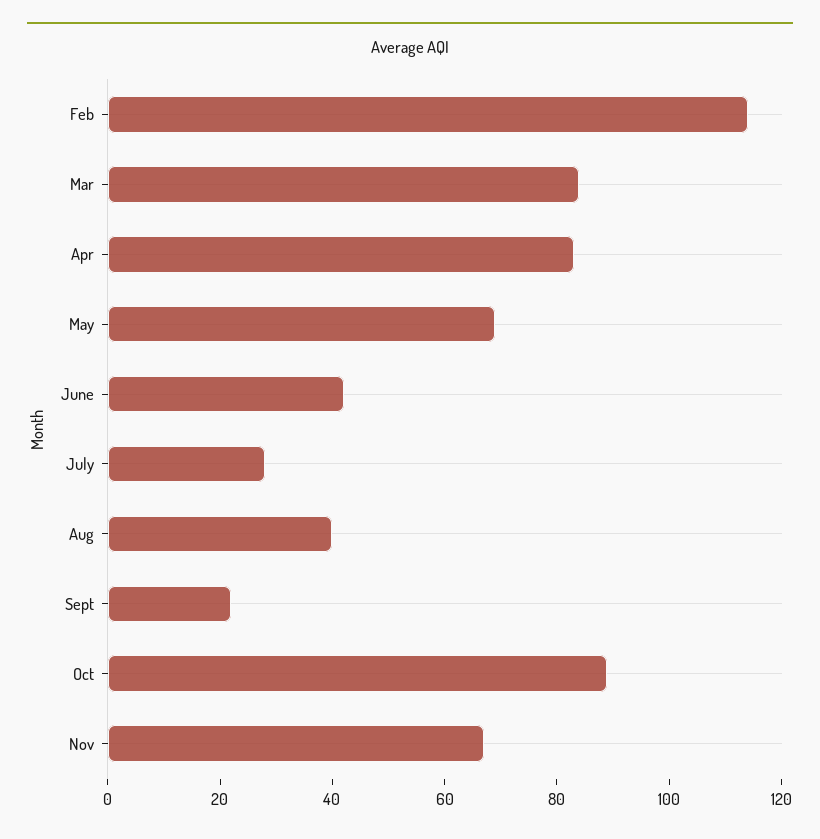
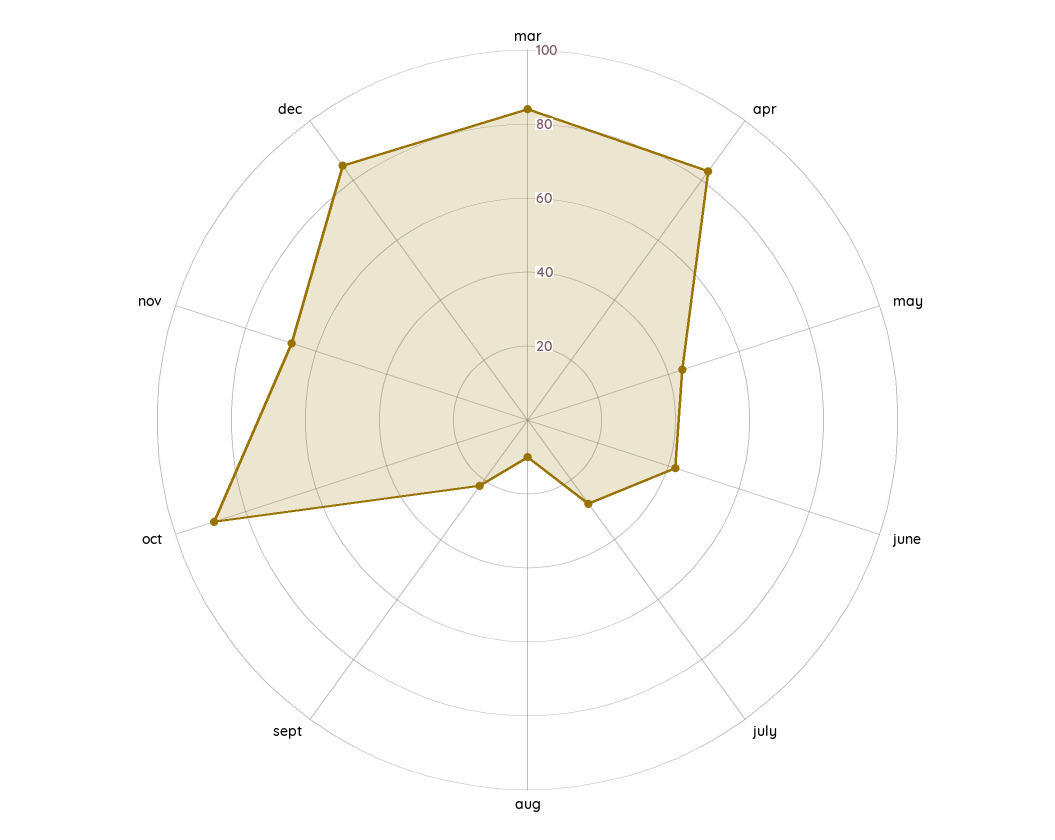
Feb: 115 -> none
May: 70 -> 45
Aug: 40 -> 10
dec: none -> 85

